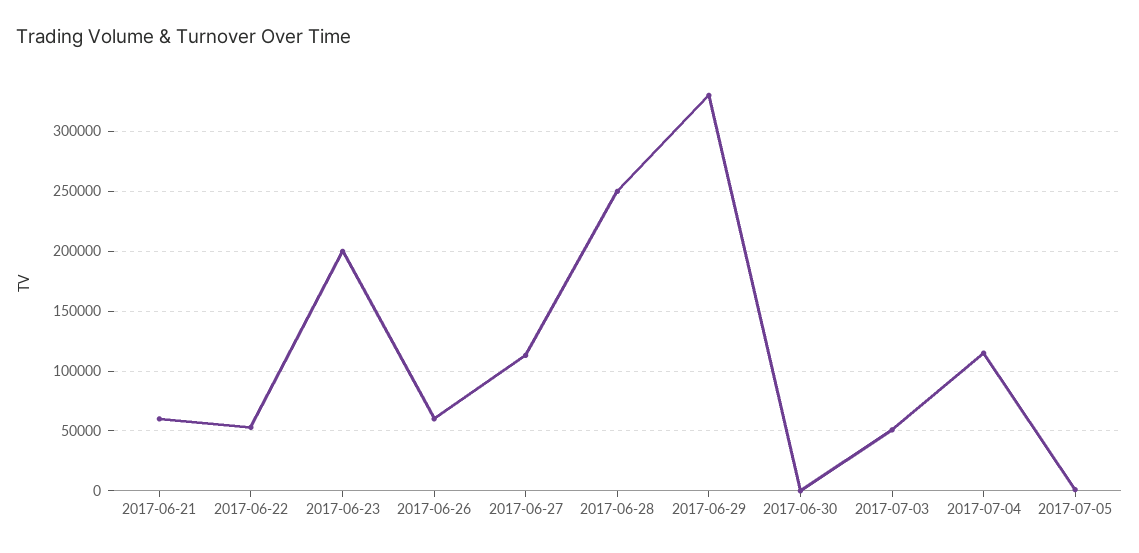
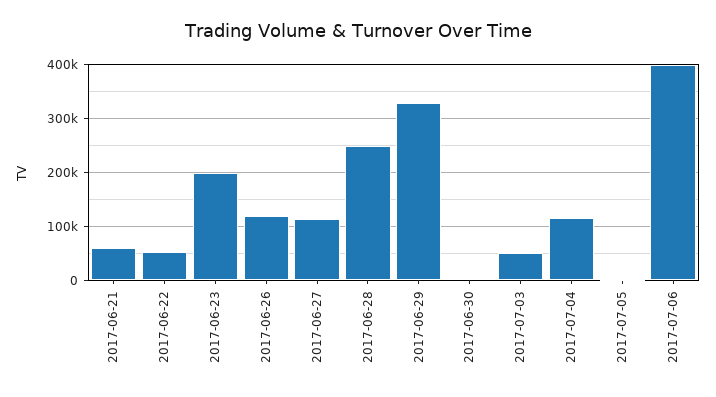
2017-06-26: 60000 -> 120000
2017-07-06: none -> 400000

